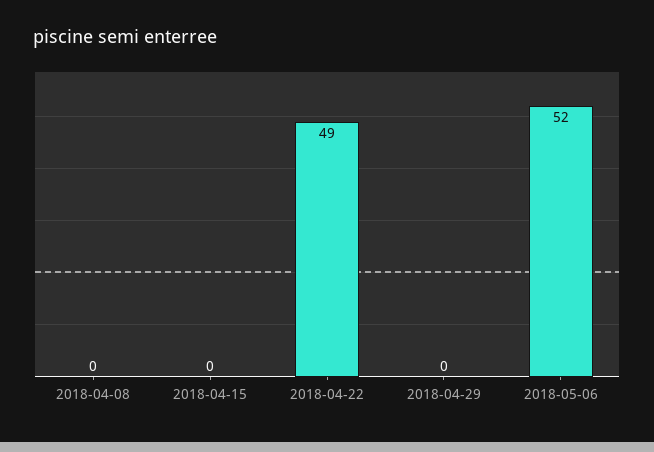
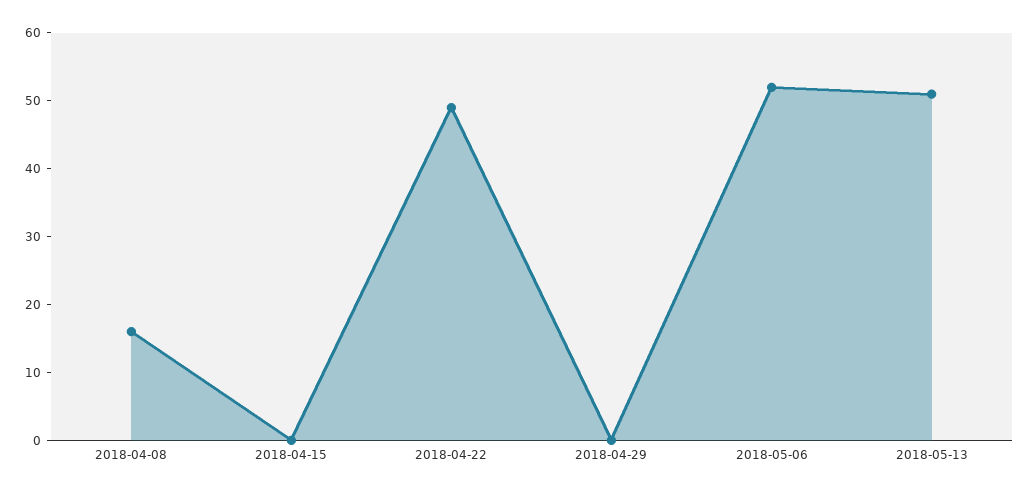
2018-04-08: 0 -> 15
2018-05-13: none -> 50

